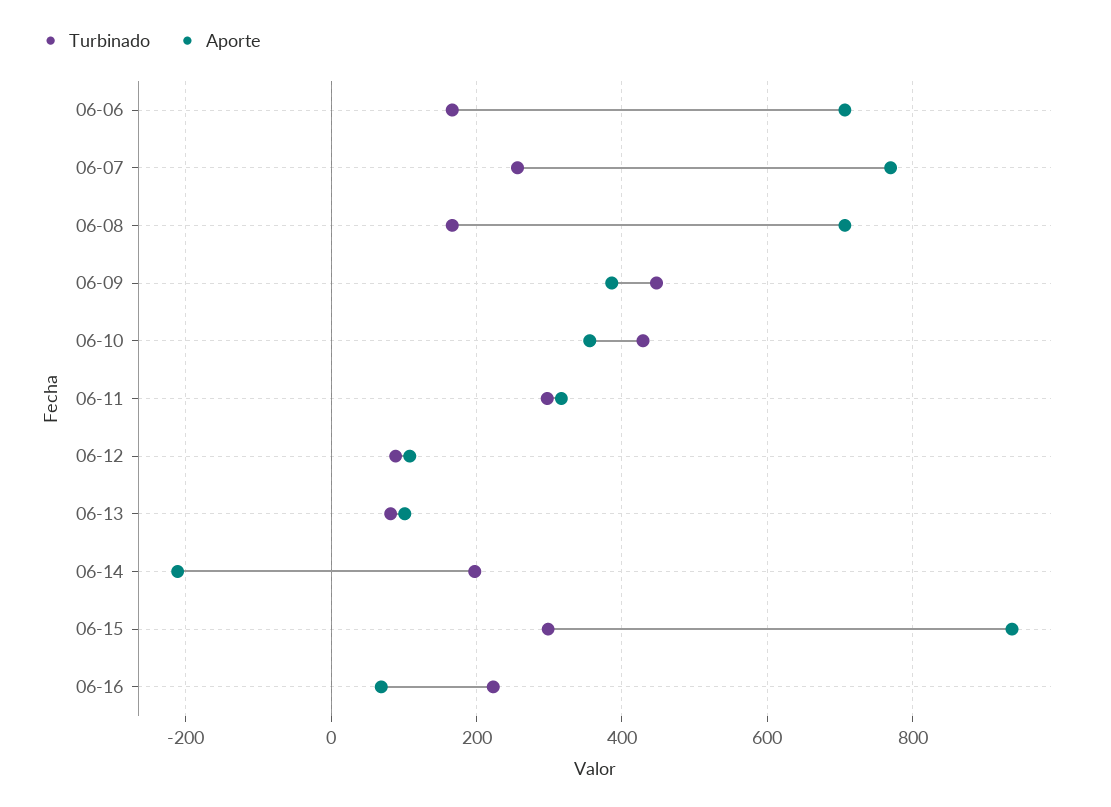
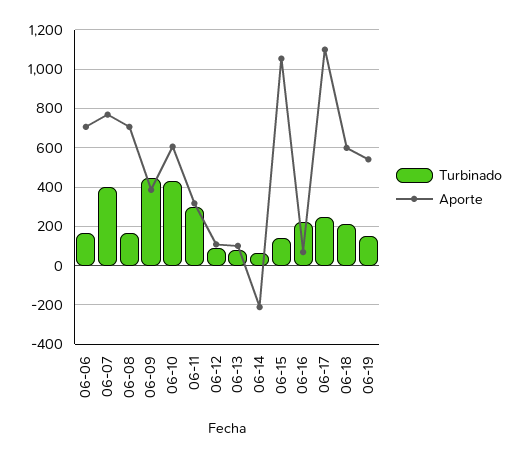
Turbinado, 06-07: 260 -> 400
Aporte, 06-10: 360 -> 600
Turbinado, 06-14: 200 -> 50
Turbinado, 06-15: 300 -> 150
Aporte, 06-15: 940 -> 1050
Turbinado, 06-17: none -> 250
Aporte, 06-17: none -> 1100
Turbinado, 06-18: none -> 200
Aporte, 06-18: none -> 600
Turbinado, 06-19: none -> 150
Aporte, 06-19: none -> 550

